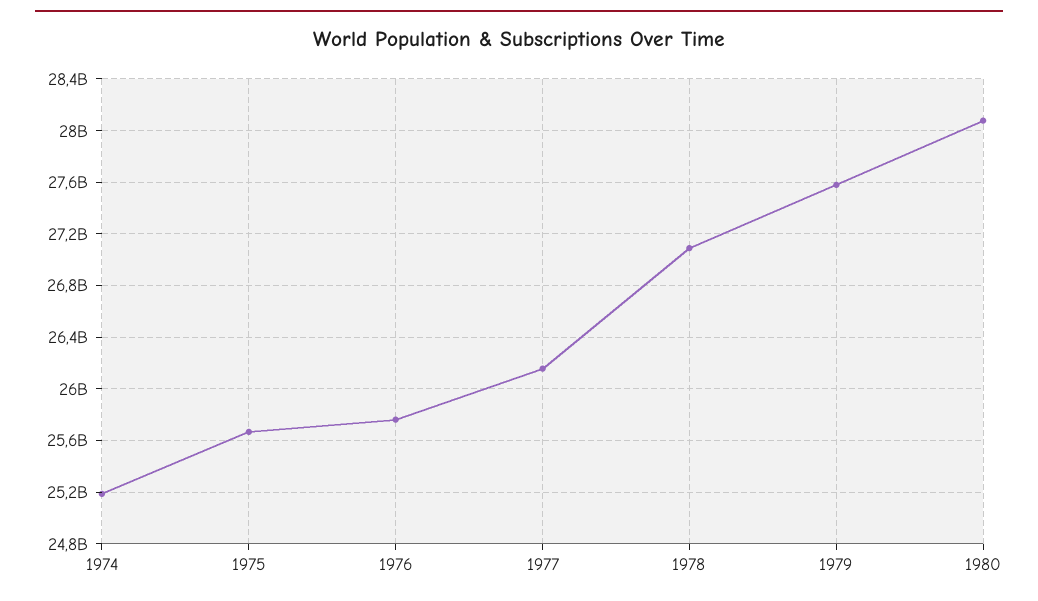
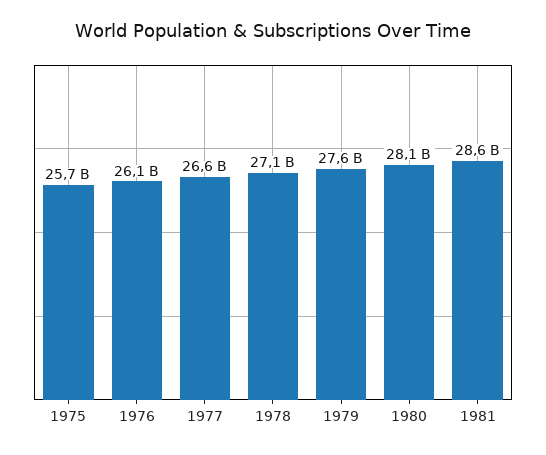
1974: 25200000000 -> none
1976: 25750000000 -> 26100000000
1977: 26150000000 -> 26600000000
1981: none -> 28600000000

